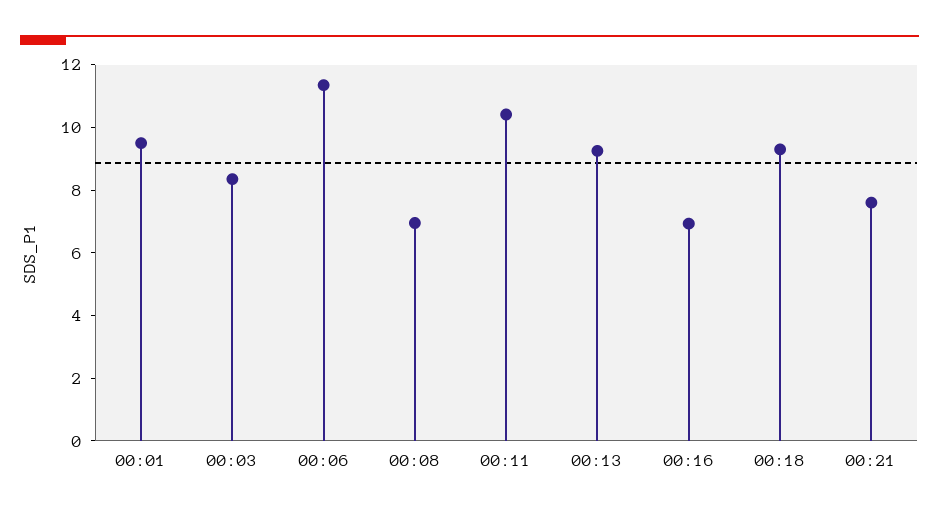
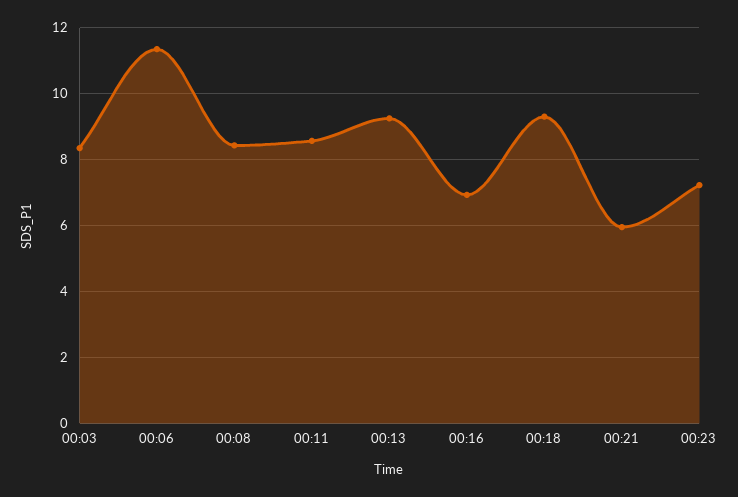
00:01: 9.5 -> none
00:08: 7 -> 8.4
00:11: 10.5 -> 8.6
00:21: 7.5 -> 6
00:23: none -> 7.2

